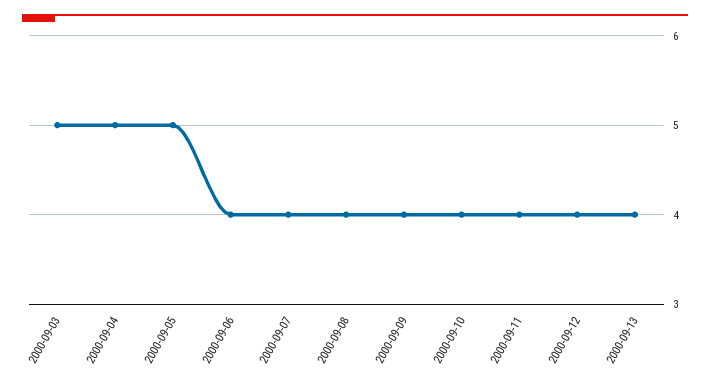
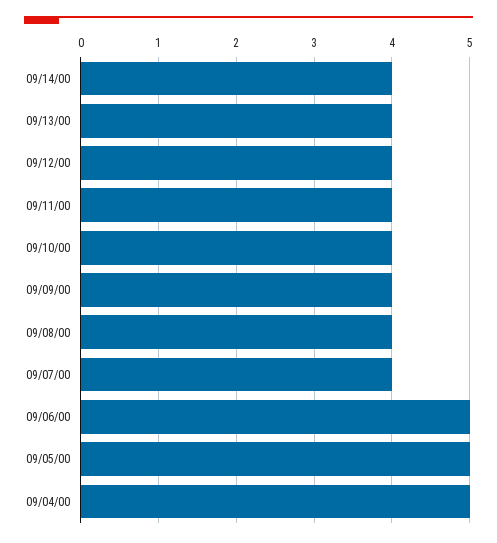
2000-09-03: 5 -> none
2000-09-06: 4 -> 5
09/14/00: none -> 4

